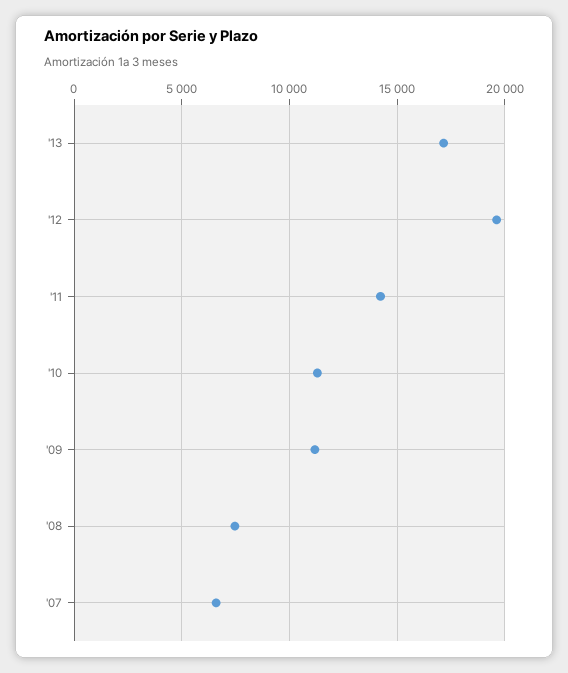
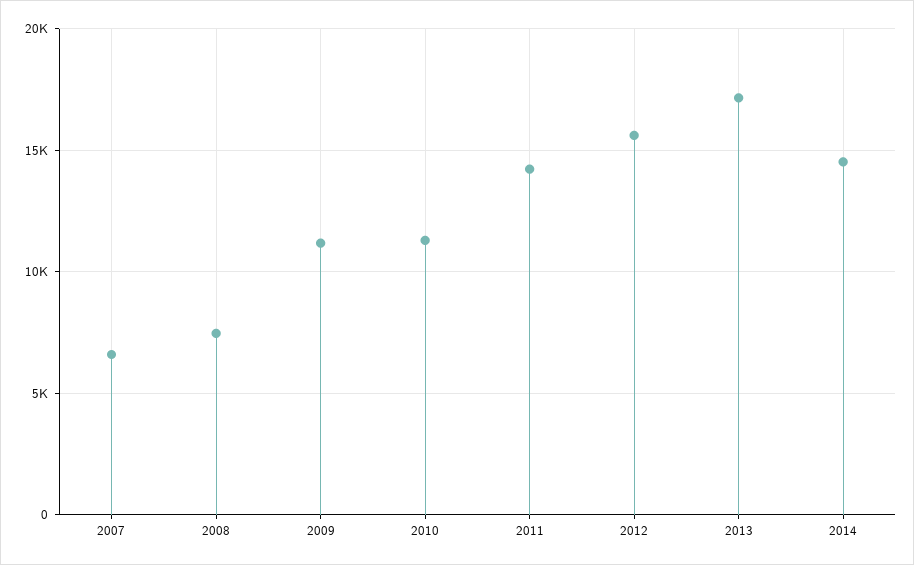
'12: 19500 -> 15500
2014: none -> 14500

